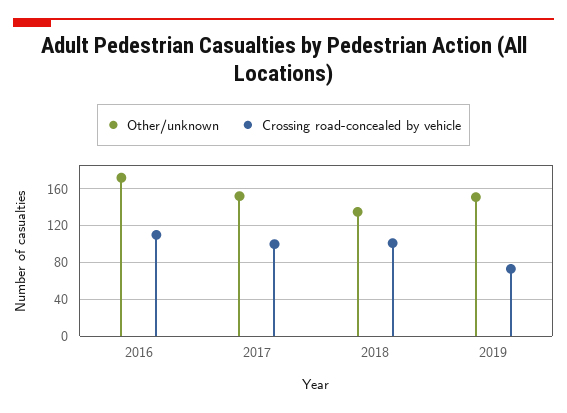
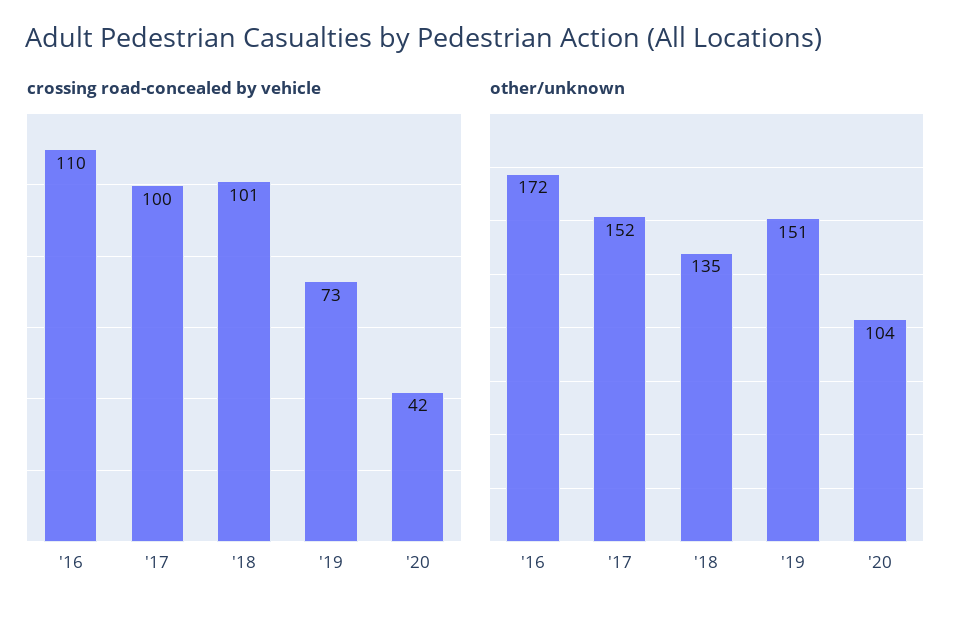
Crossing road-concealed by vehicle, '20: none -> 42
Other/unknown, '20: none -> 104

